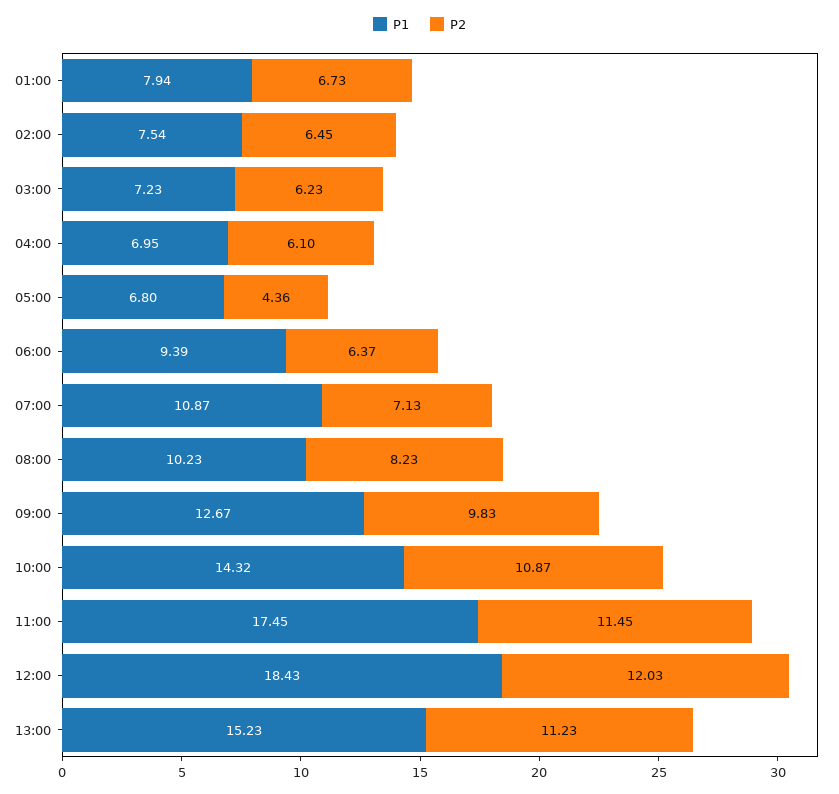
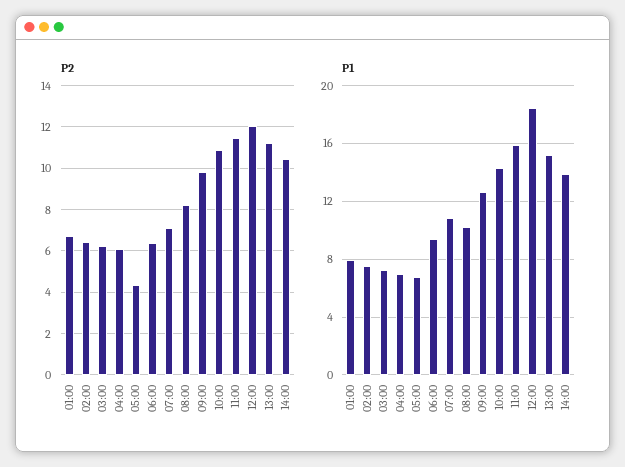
P1, 11:00: 17.45 -> 16
P2, 14:00: none -> 10.5
P1, 14:00: none -> 14

